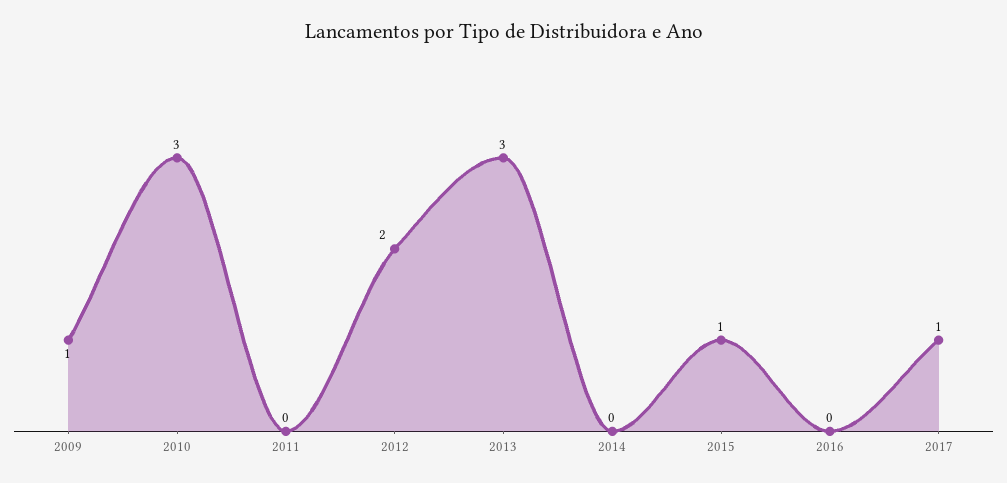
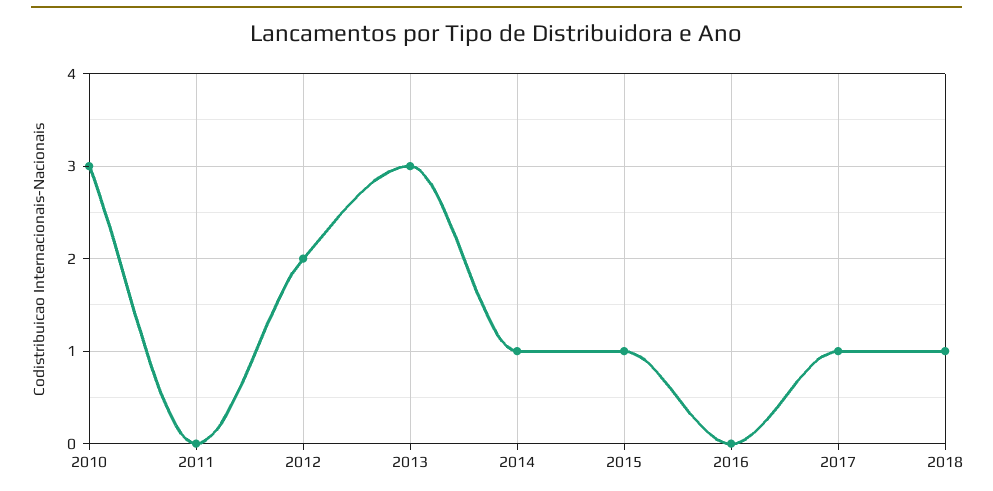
2009: 1 -> none
2014: 0 -> 1
2018: none -> 1

